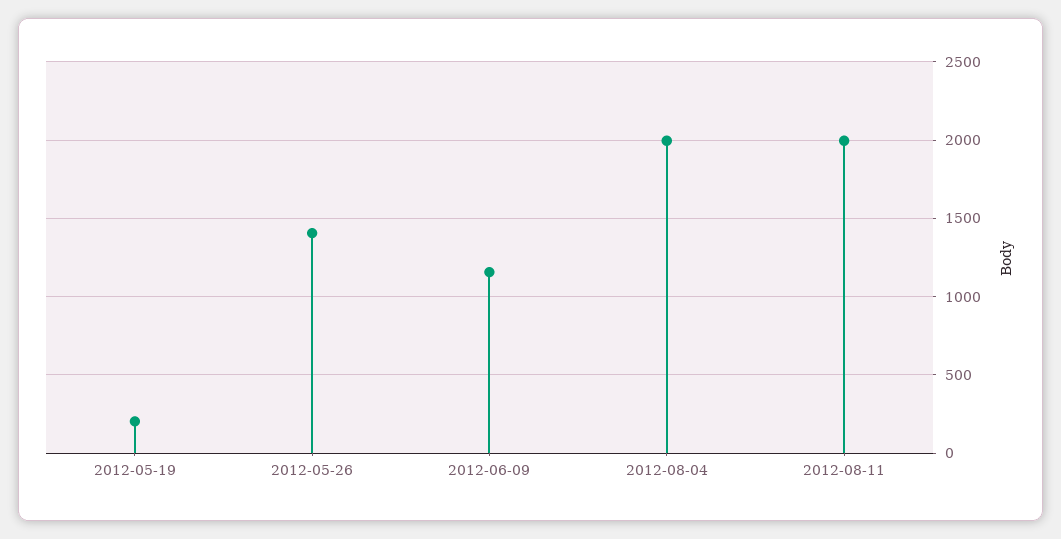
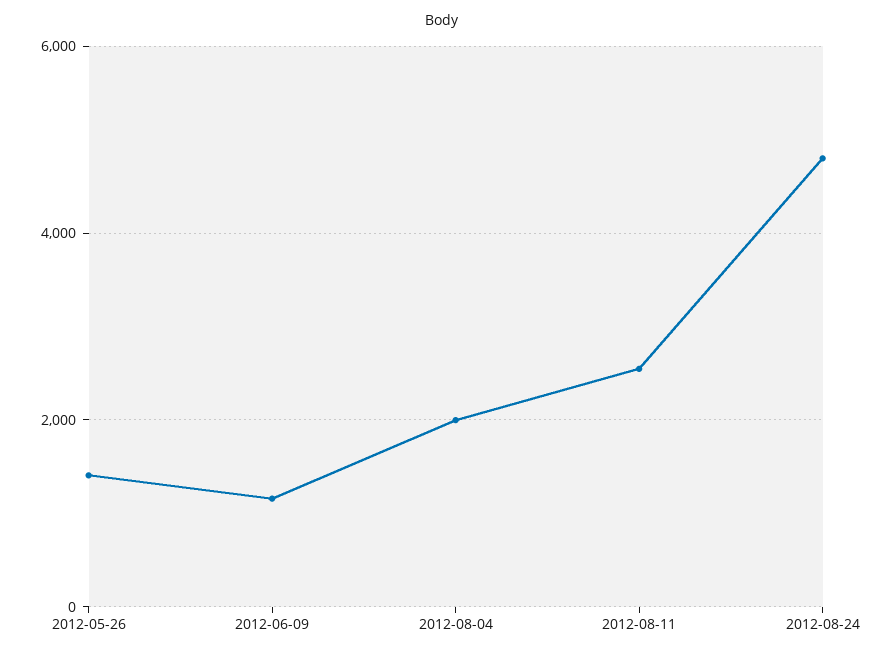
2012-05-19: 200 -> none
2012-08-11: 2000 -> 2600
2012-08-24: none -> 4800

